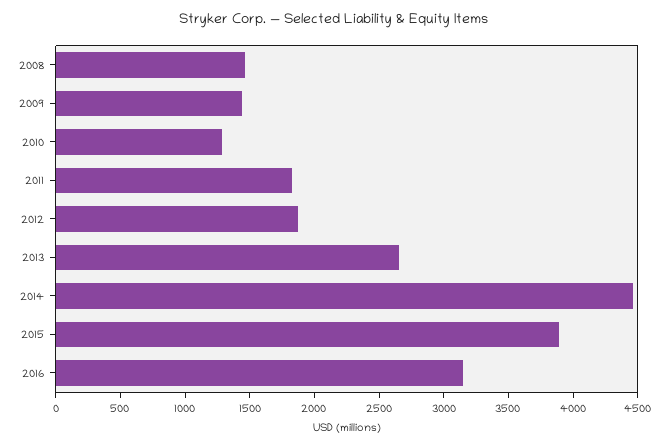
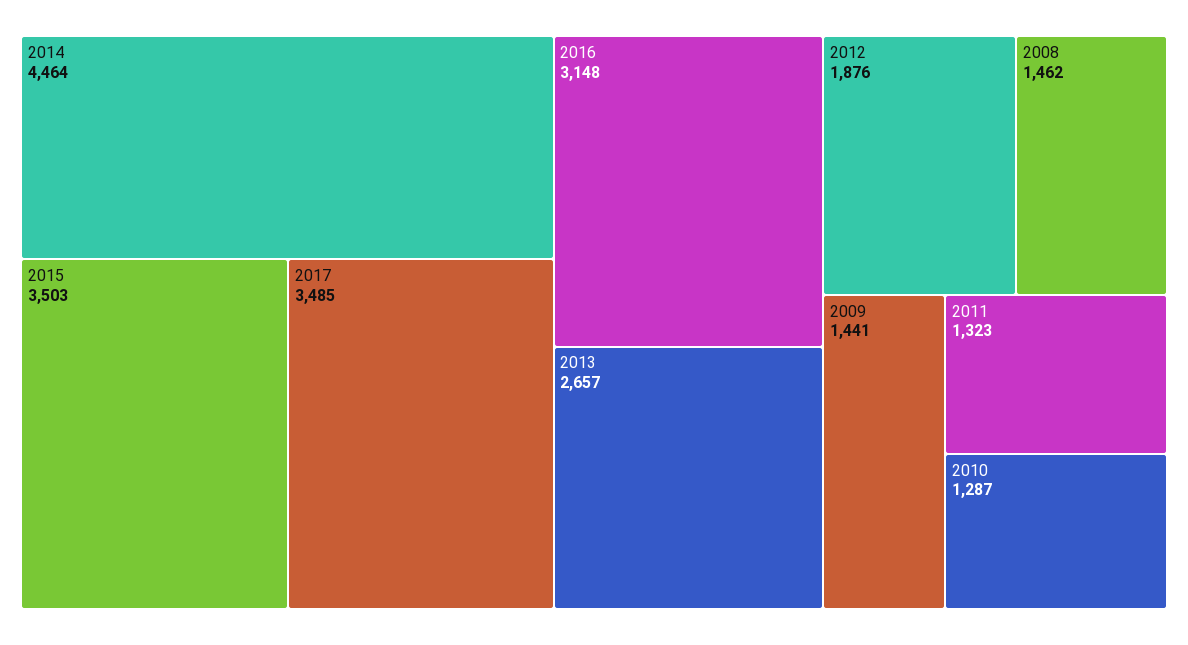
2011: 1800 -> 1323
2015: 3900 -> 3503
2017: none -> 3485

